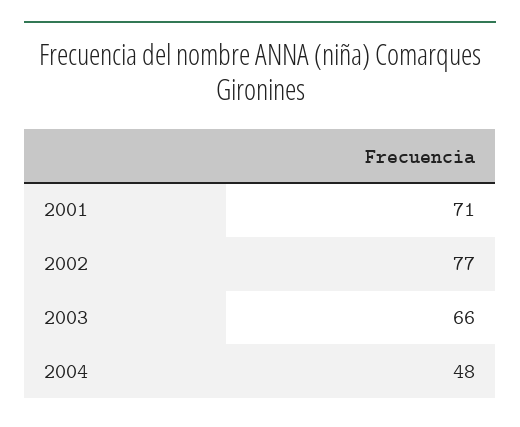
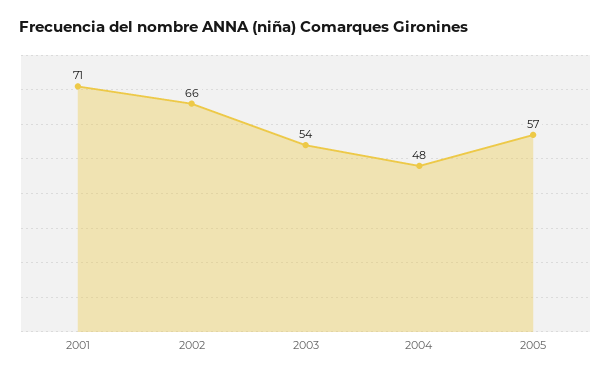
2002: 77 -> 66
2003: 66 -> 54
2005: none -> 57

